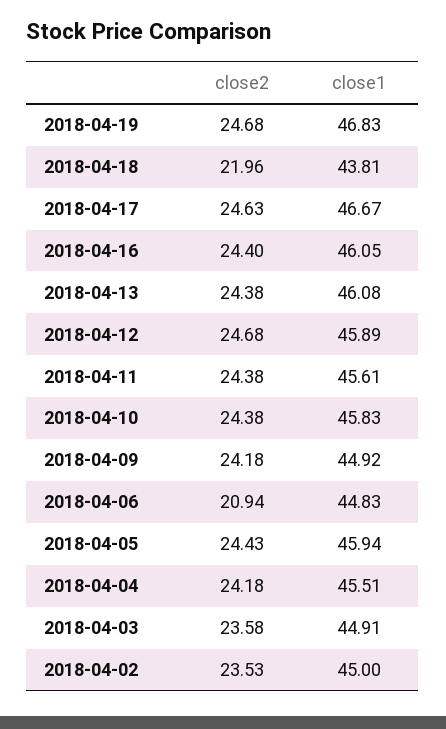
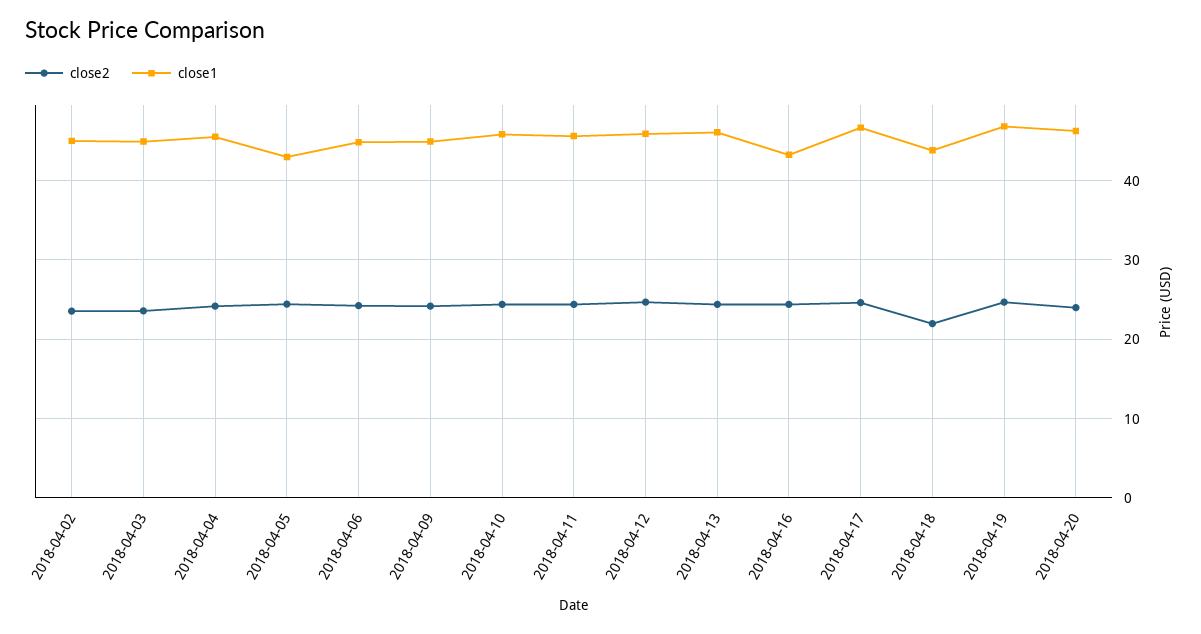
close1, 2018-04-16: 46.05 -> 43
close2, 2018-04-06: 20.94 -> 24
close1, 2018-04-05: 45.94 -> 43
close2, 2018-04-20: none -> 24
close1, 2018-04-20: none -> 46

